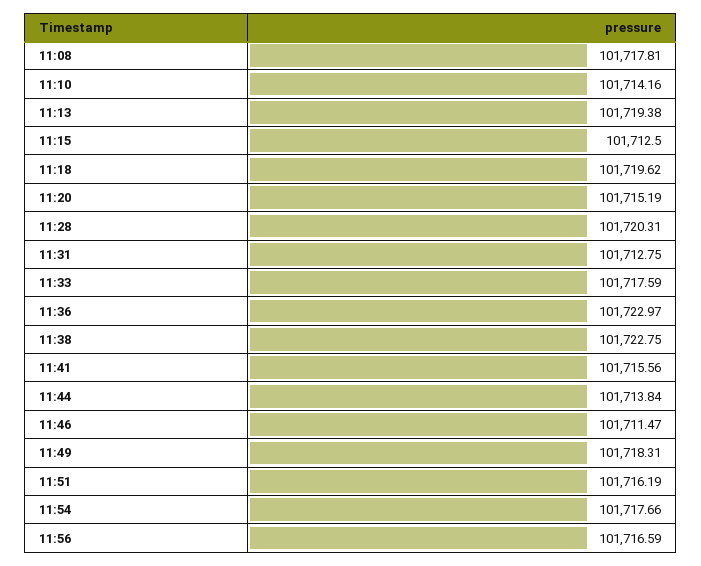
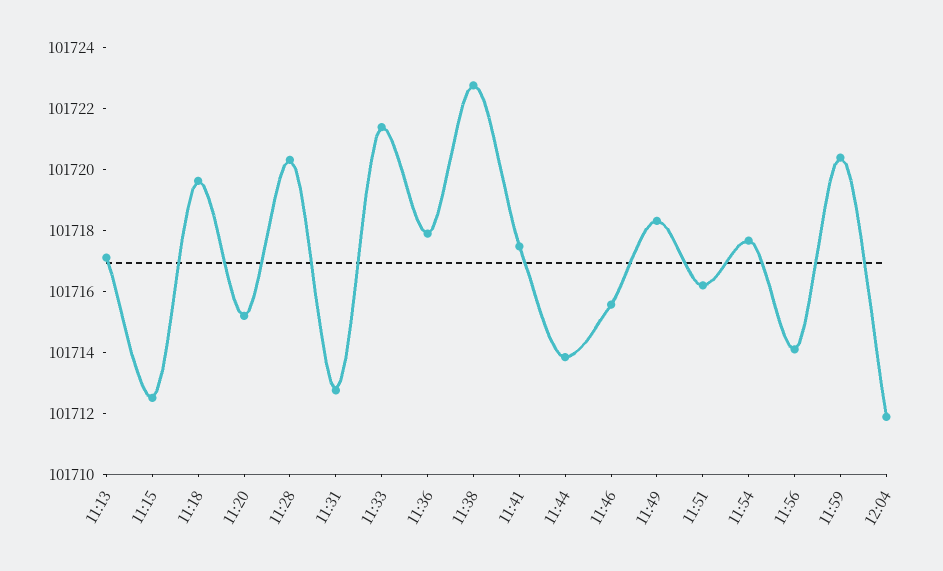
11:08: 101717.81 -> none
11:10: 101714.16 -> none
11:13: 101719.38 -> 101717
11:33: 101717.59 -> 101721.5
11:36: 101722.97 -> 101718
11:41: 101715.56 -> 101717.5
11:46: 101711.47 -> 101715.5
11:56: 101716.59 -> 101714
11:59: none -> 101720.5
12:04: none -> 101712

